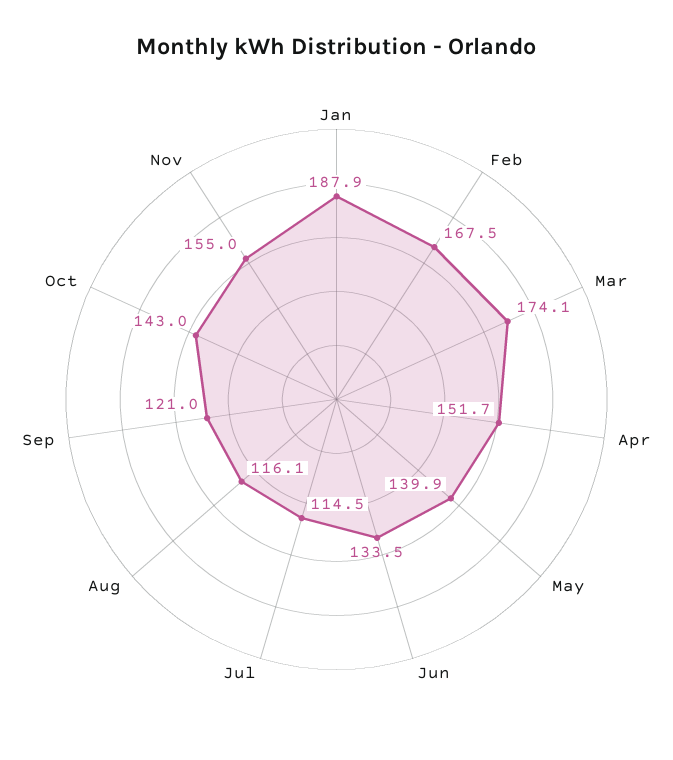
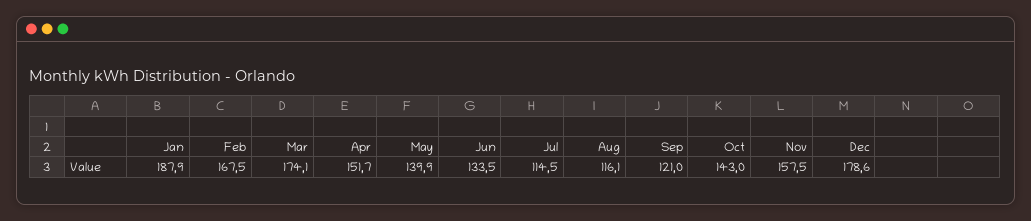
Nov: 155 -> 157.5
Dec: none -> 178.6

